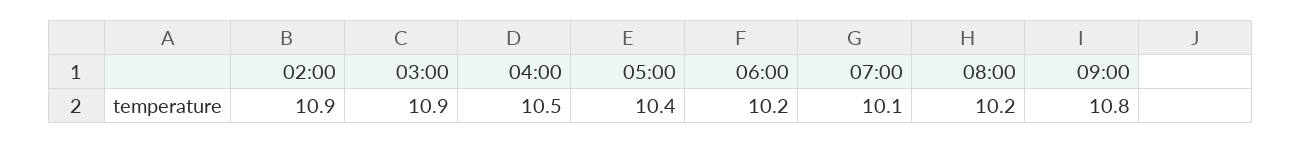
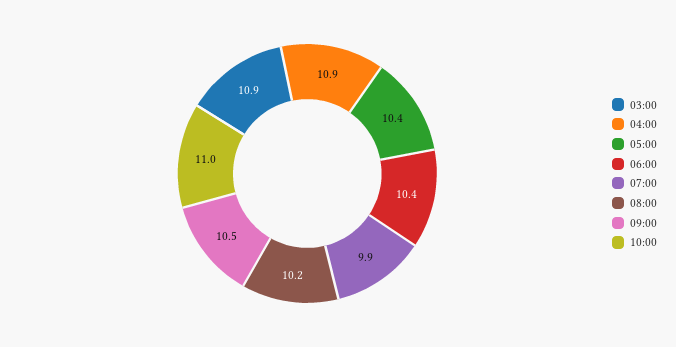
02:00: 10.9 -> none
04:00: 10.5 -> 10.9
06:00: 10.2 -> 10.4
07:00: 10.1 -> 9.9
09:00: 10.8 -> 10.5
10:00: none -> 11

